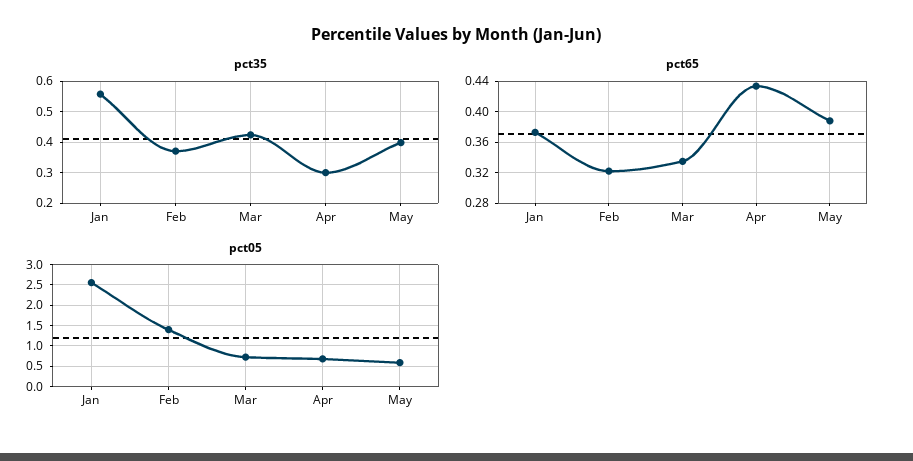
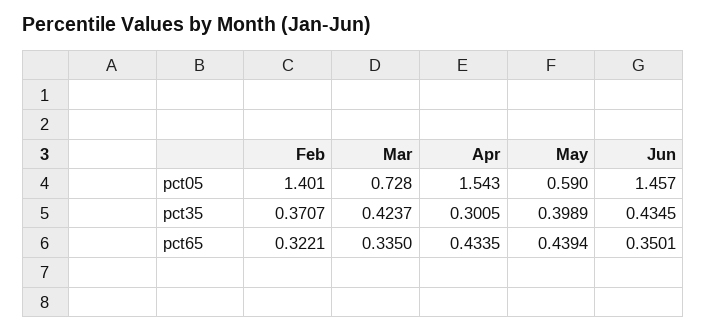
pct35, Jan: 0.56 -> none
pct65, Jan: 0.37 -> none
pct65, May: 0.39 -> 0.4394
pct05, Jan: 2.5 -> none
pct05, Apr: 0.75 -> 1.543
pct05, Jun: none -> 1.457
pct35, Jun: none -> 0.4345
pct65, Jun: none -> 0.3501

